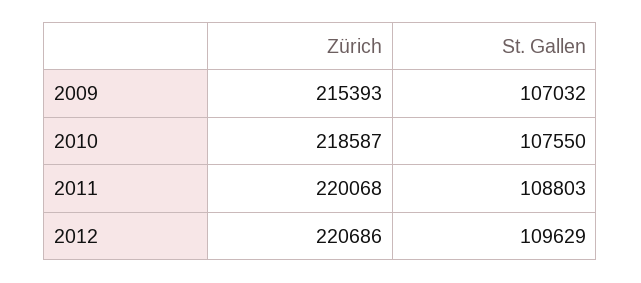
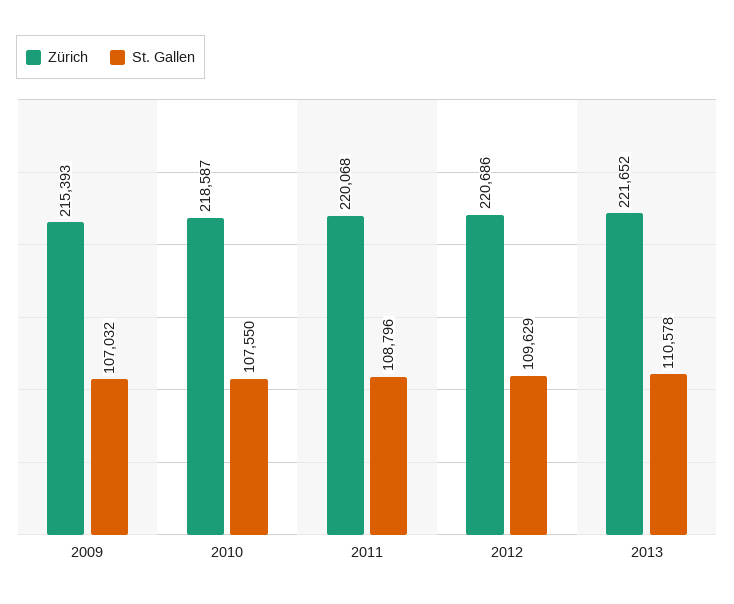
St. Gallen, 2011: 108803 -> 108796
Zürich, 2013: none -> 221652
St. Gallen, 2013: none -> 110578

